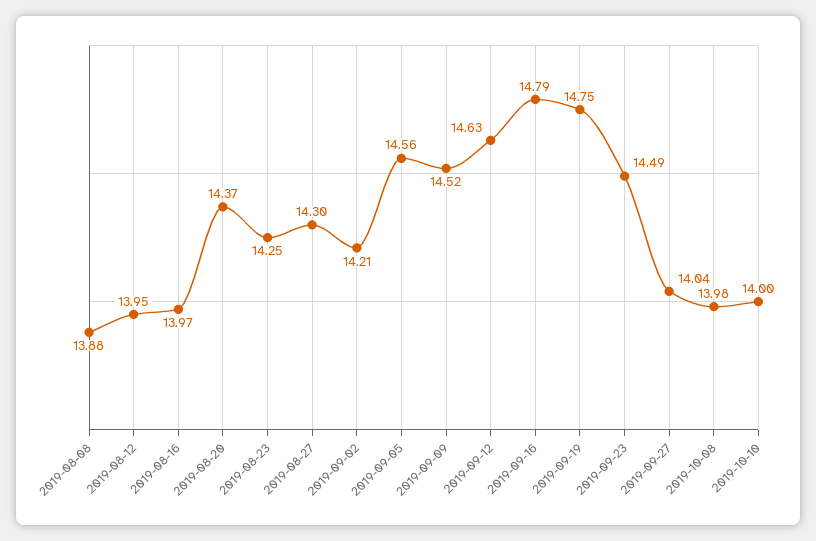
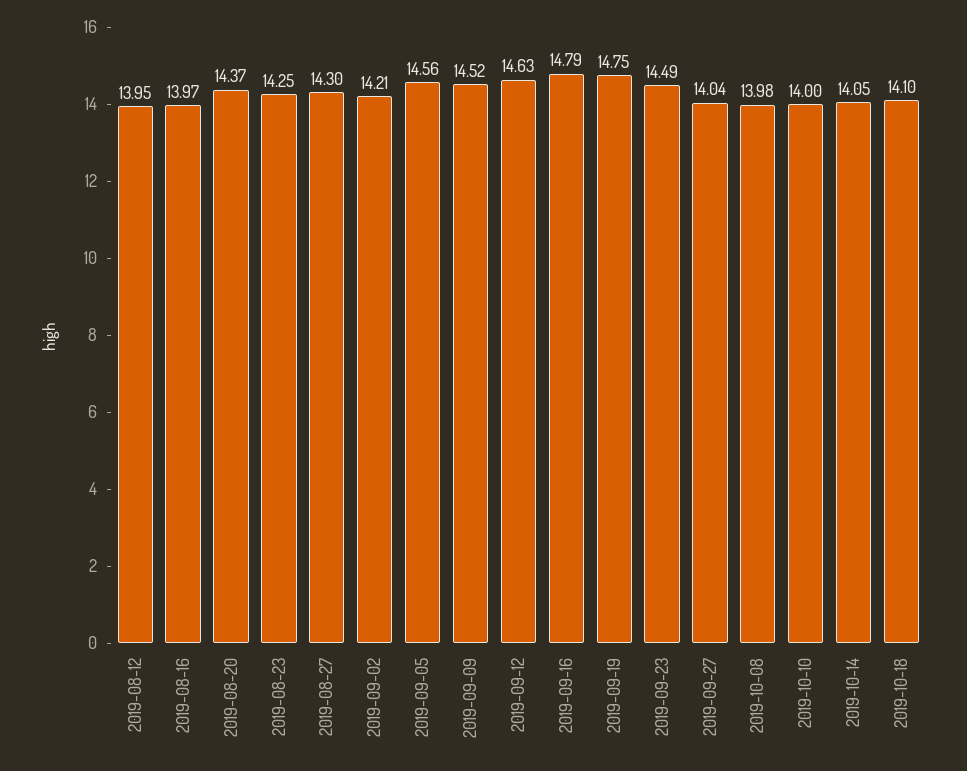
2019-08-08: 13.88 -> none
2019-10-14: none -> 14.05
2019-10-18: none -> 14.1

